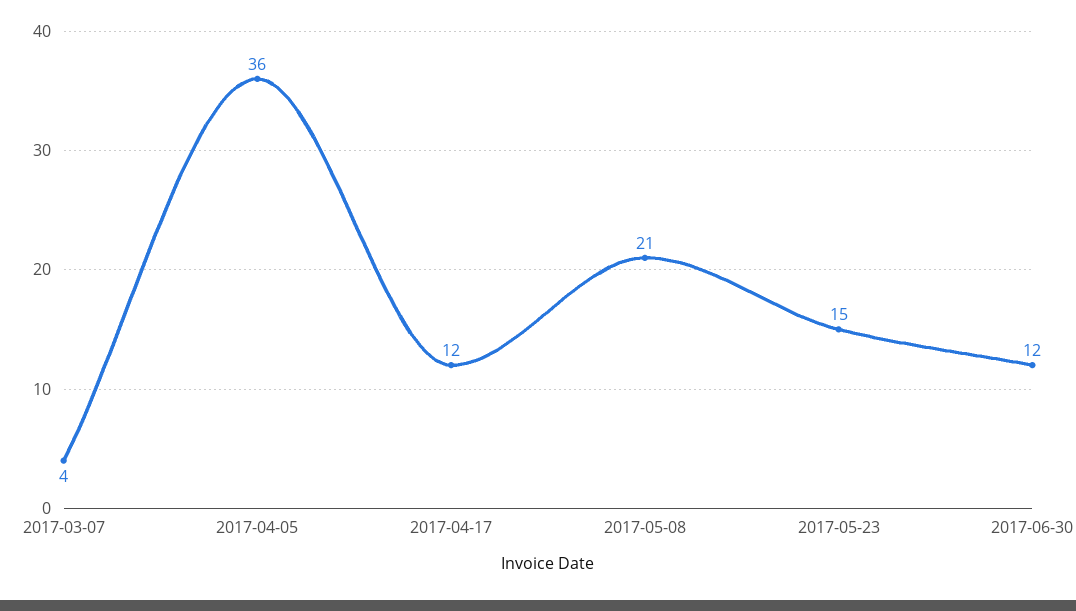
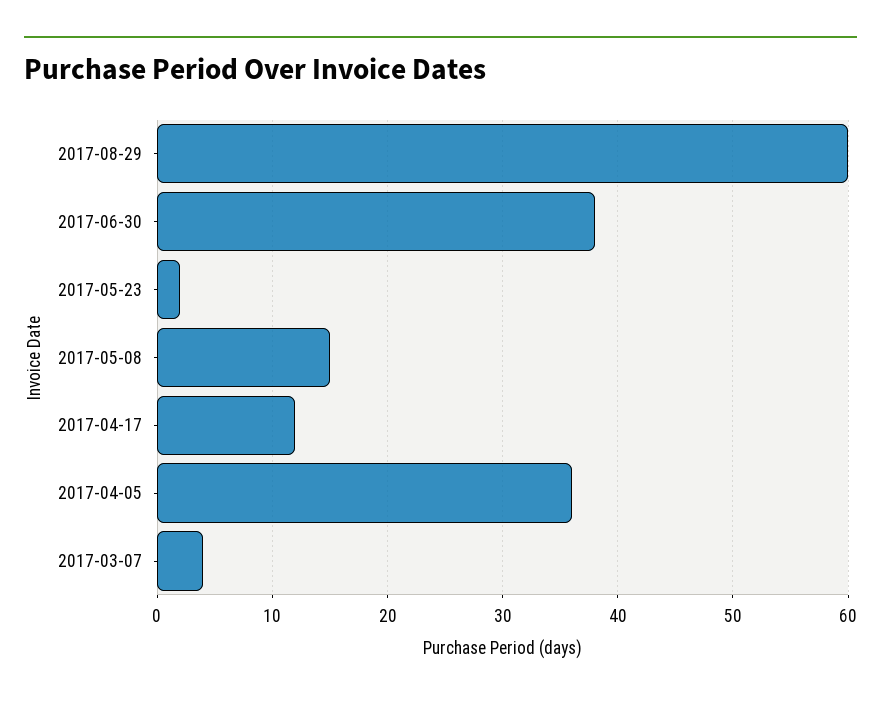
2017-05-08: 21 -> 15
2017-05-23: 15 -> 2
2017-06-30: 12 -> 38
2017-08-29: none -> 60

